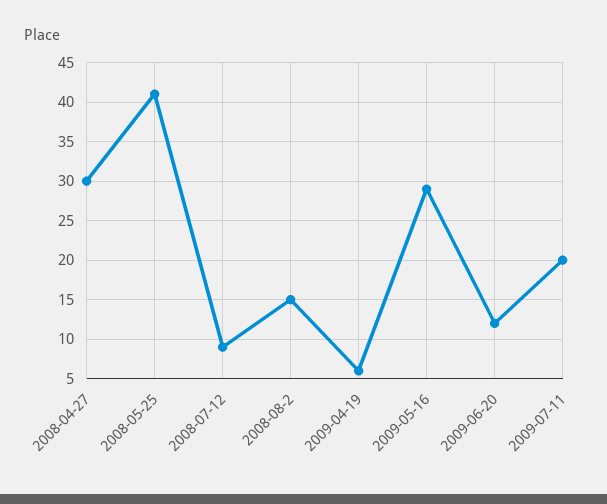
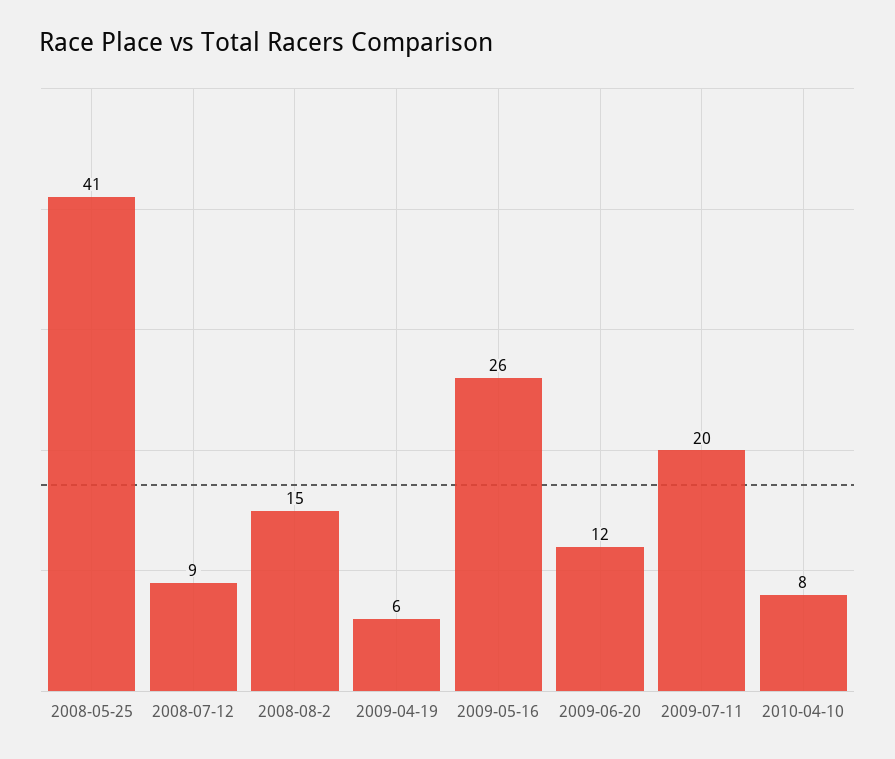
2008-04-27: 30 -> none
2009-05-16: 29 -> 26
2010-04-10: none -> 8

